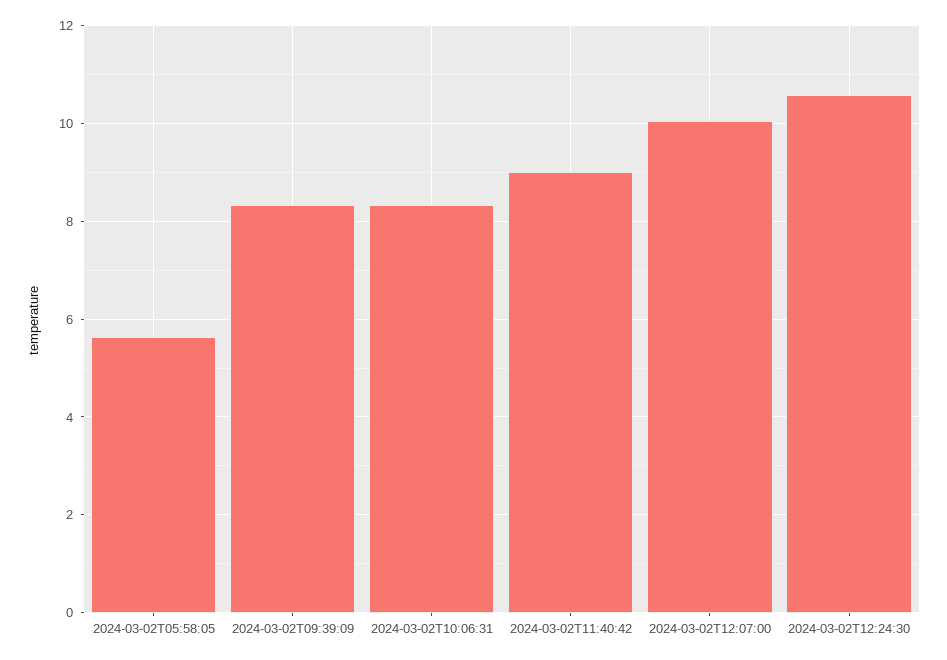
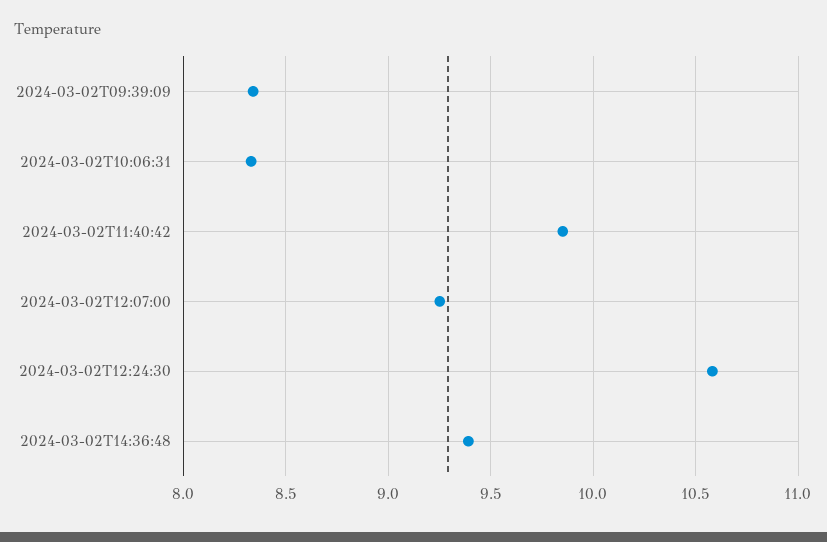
2024-03-02T05:58:05: 5.6 -> none
2024-03-02T11:40:42: 9 -> 9.85
2024-03-02T12:07:00: 10 -> 9.25
2024-03-02T14:36:48: none -> 9.4

